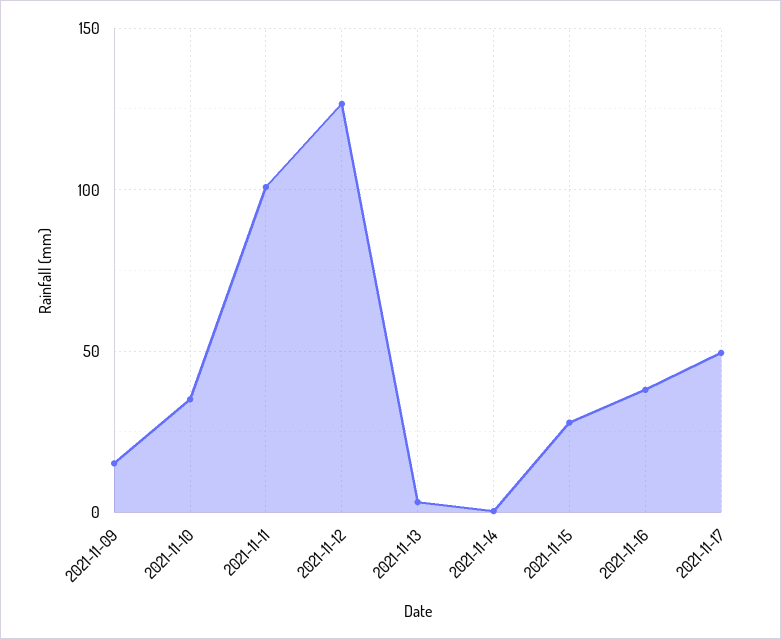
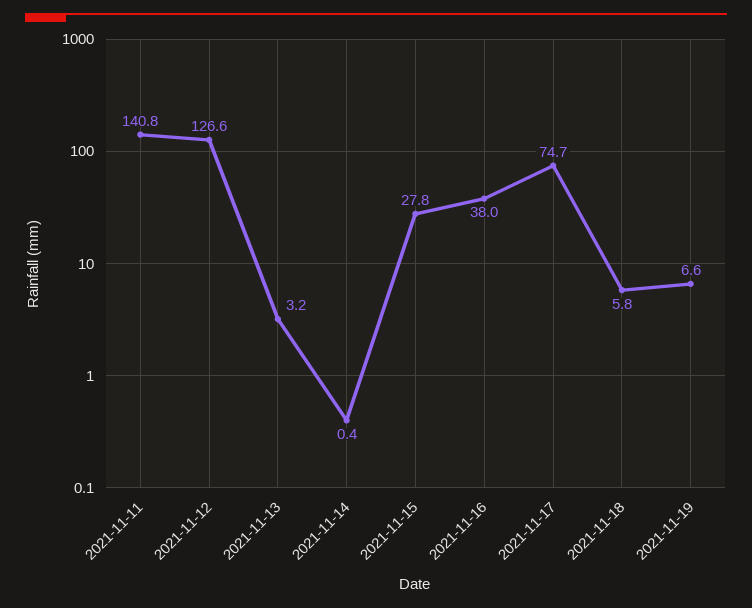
2021-11-09: 15 -> none
2021-11-10: 35 -> none
2021-11-11: 100 -> 140.8
2021-11-17: 50 -> 74.7
2021-11-18: none -> 5.8
2021-11-19: none -> 6.6

